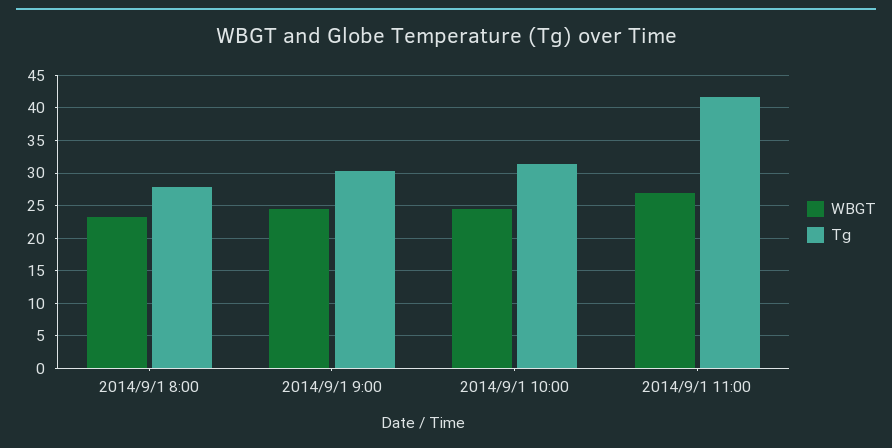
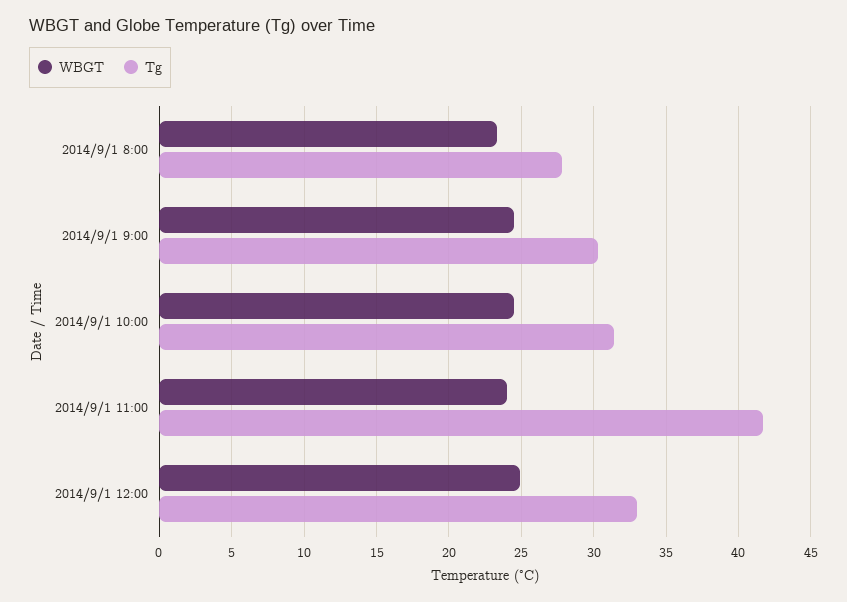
WBGT, 2014/9/1 11:00: 27 -> 24
WBGT, 2014/9/1 12:00: none -> 25
Tg, 2014/9/1 12:00: none -> 33

